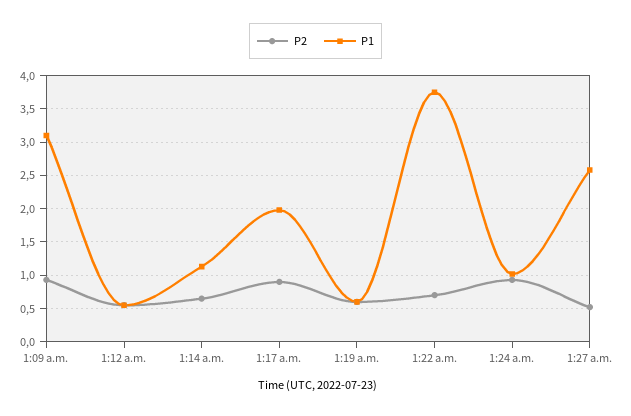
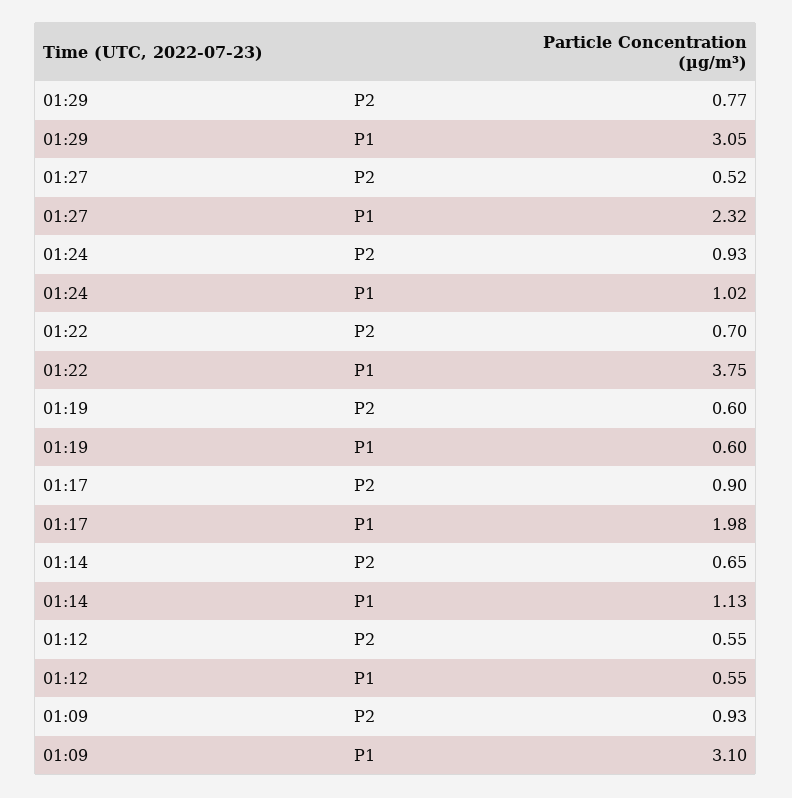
P1, 1:27 a.m.: 2.6 -> 2.32
P2, 01:29: none -> 0.77
P1, 01:29: none -> 3.05

